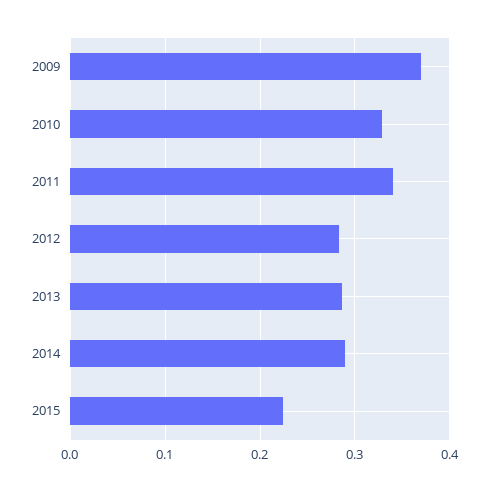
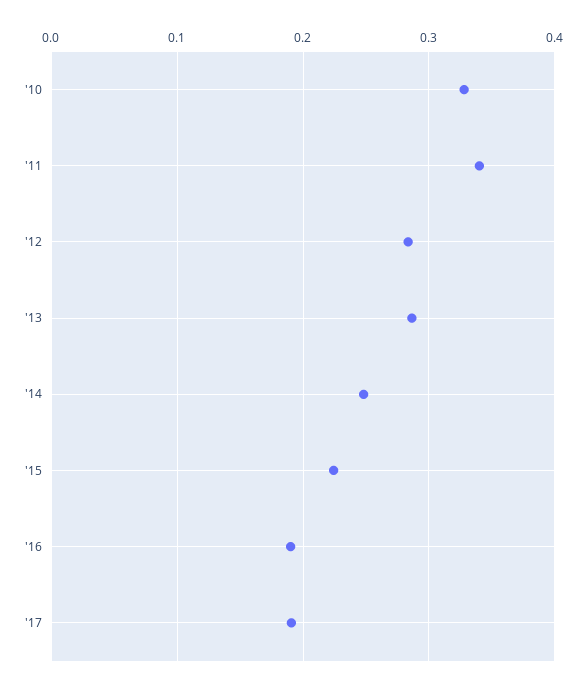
2009: 0.37 -> none
2014: 0.29 -> 0.25
'16: none -> 0.19
'17: none -> 0.19

